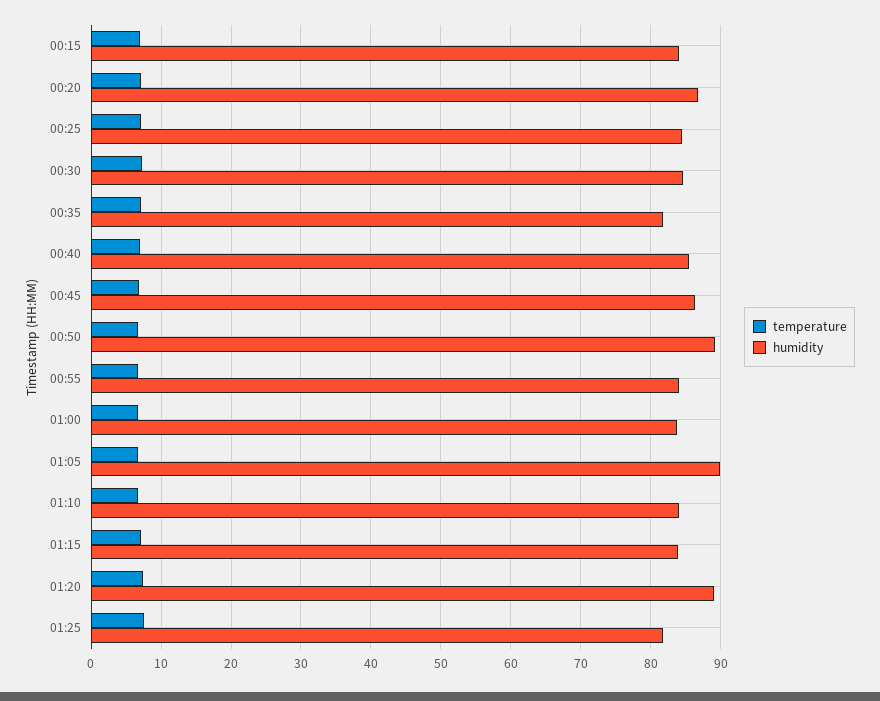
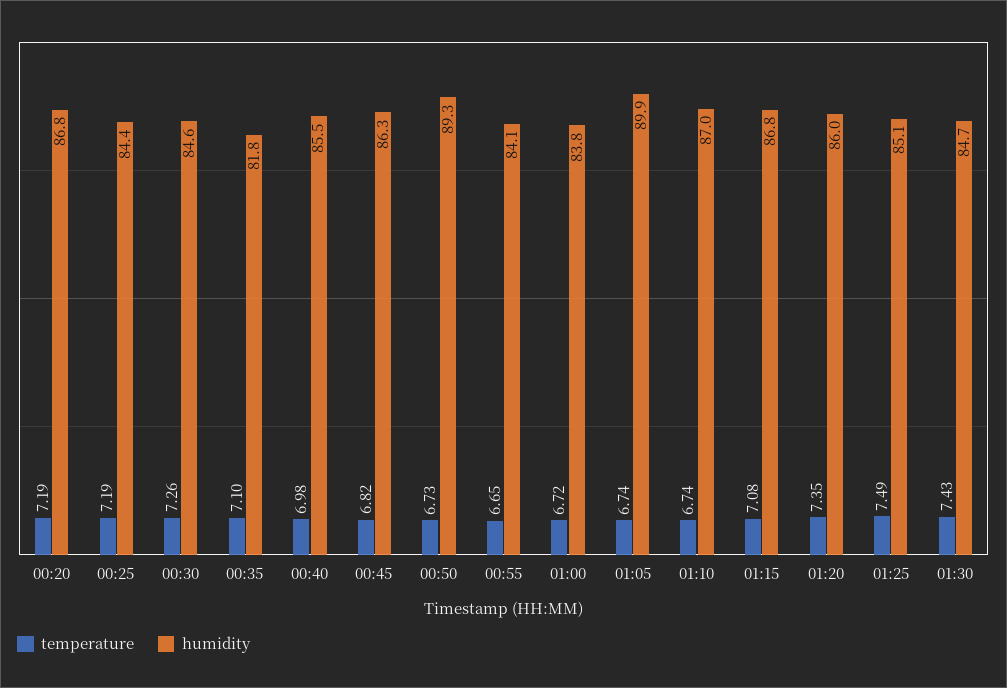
temperature, 00:15: 7 -> none
humidity, 00:15: 84 -> none
humidity, 01:10: 84 -> 87
humidity, 01:15: 84 -> 86.8
humidity, 01:20: 89 -> 86
humidity, 01:25: 82 -> 85.1
temperature, 01:30: none -> 7.43
humidity, 01:30: none -> 84.7

